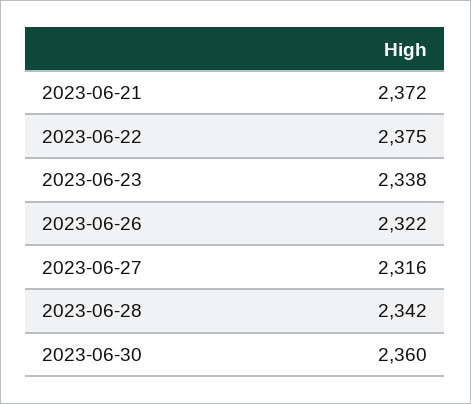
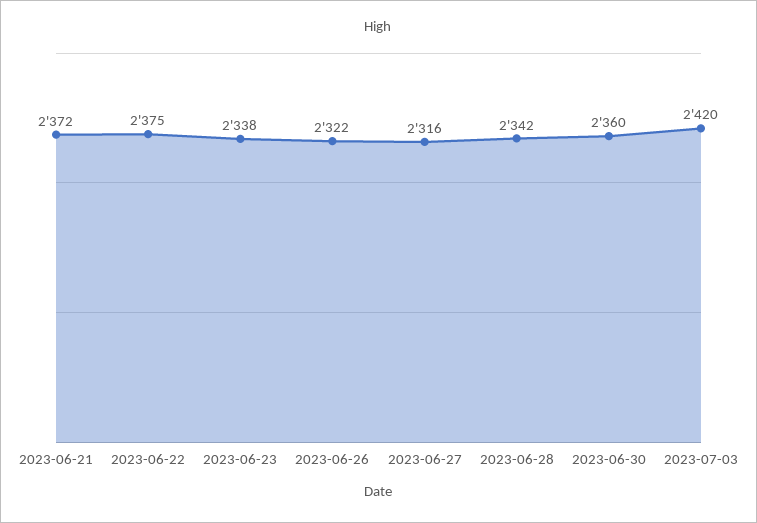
2023-07-03: none -> 2420

